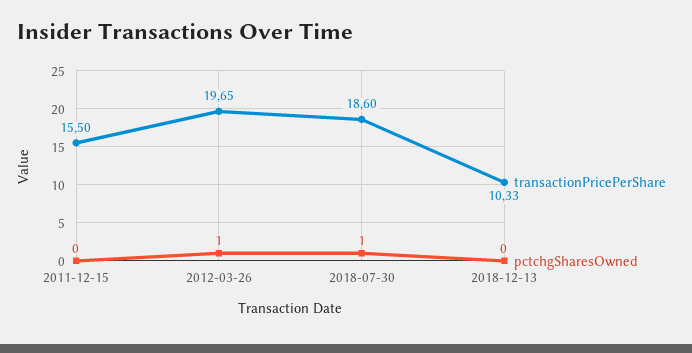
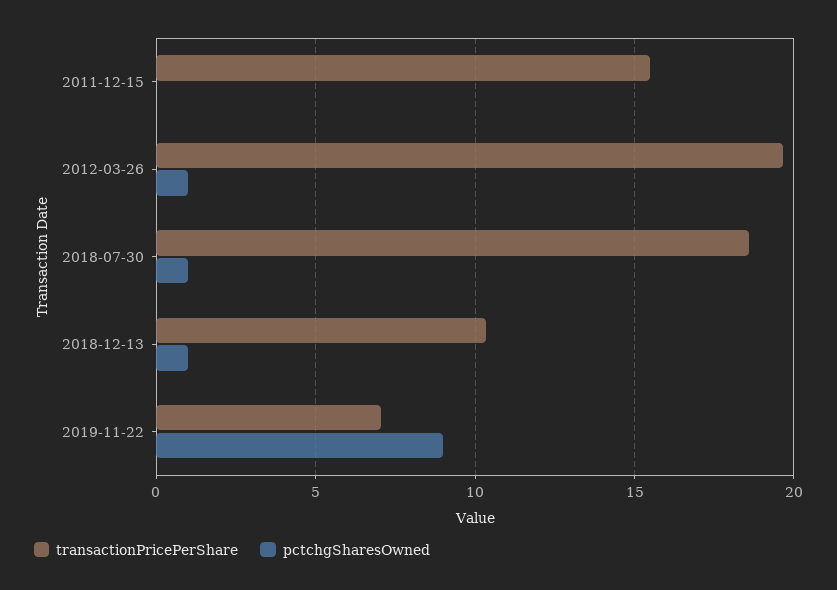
pctchgSharesOwned, 2018-12-13: 0 -> 1
transactionPricePerShare, 2019-11-22: none -> 7
pctchgSharesOwned, 2019-11-22: none -> 9

